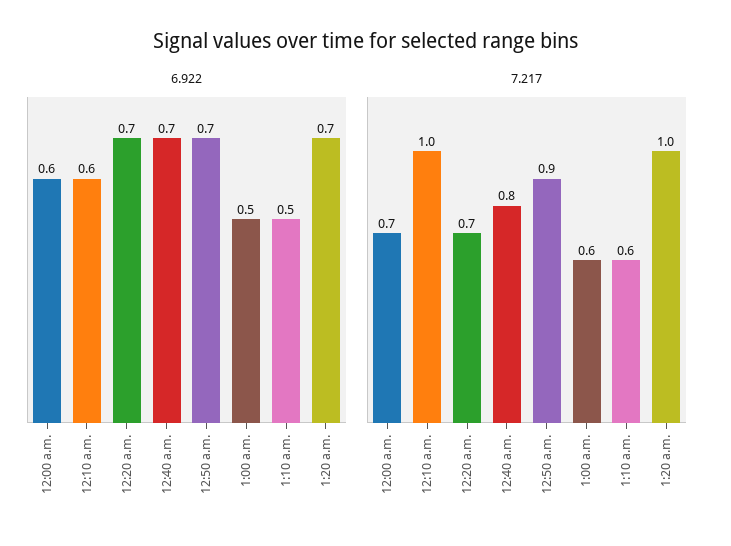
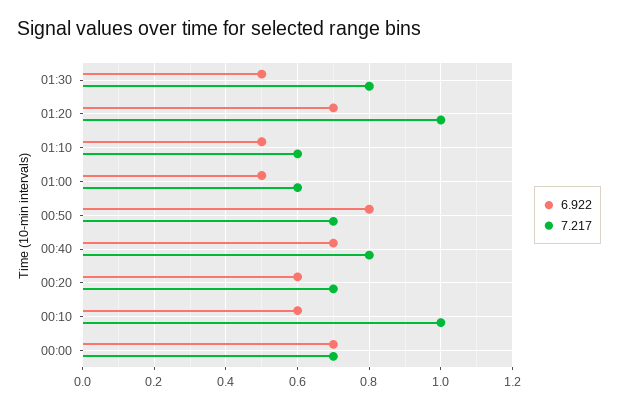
6.922, 12:00 a.m.: 0.6 -> 0.7
6.922, 12:20 a.m.: 0.7 -> 0.6
6.922, 12:50 a.m.: 0.7 -> 0.8
7.217, 12:50 a.m.: 0.9 -> 0.7
6.922, 01:30: none -> 0.5
7.217, 01:30: none -> 0.8

